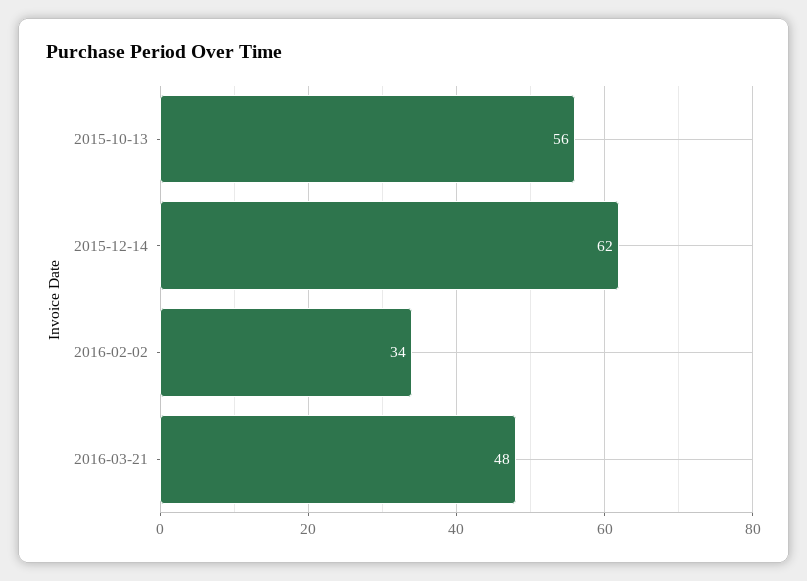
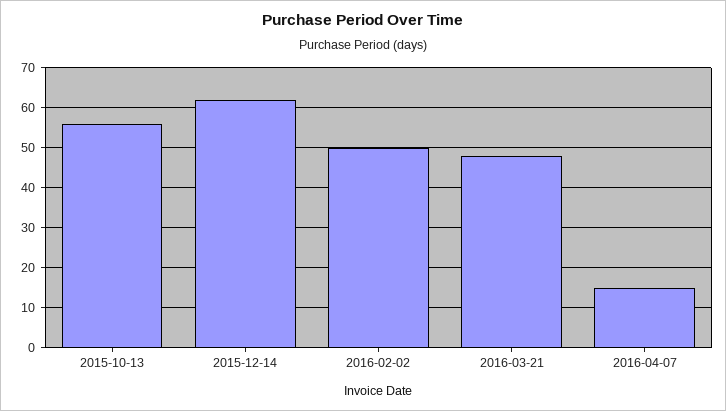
2016-02-02: 34 -> 50
2016-04-07: none -> 15

